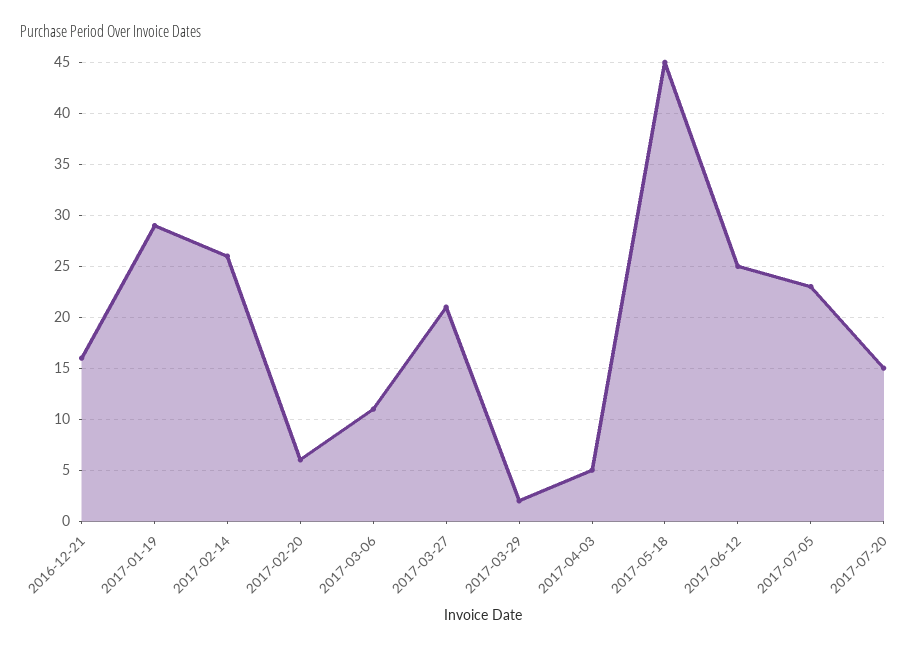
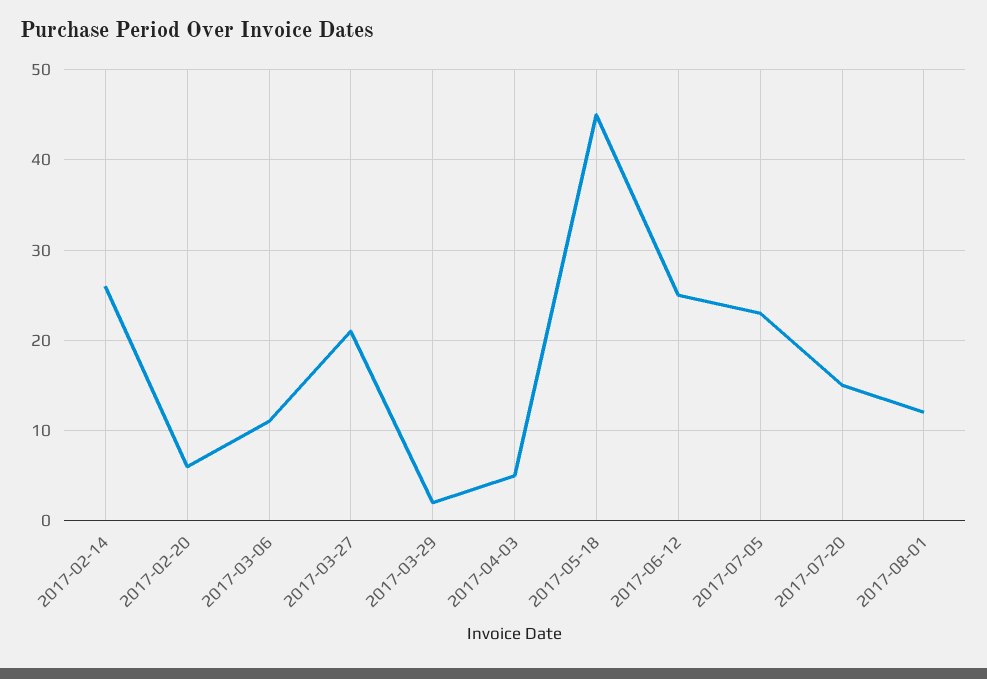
2016-12-21: 16 -> none
2017-01-19: 29 -> none
2017-08-01: none -> 12

